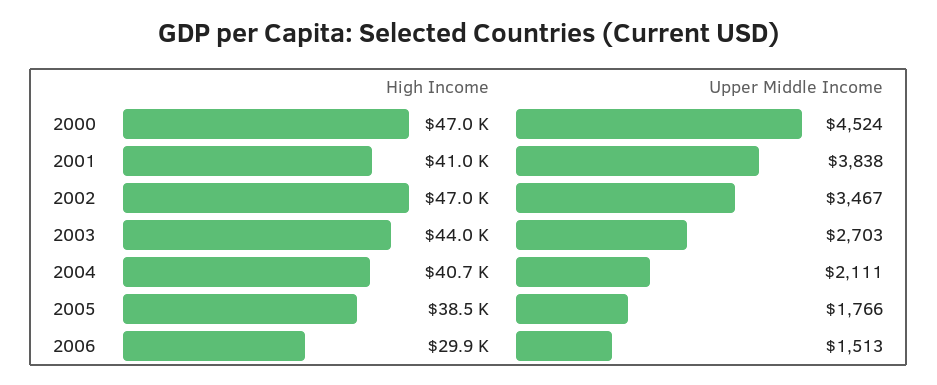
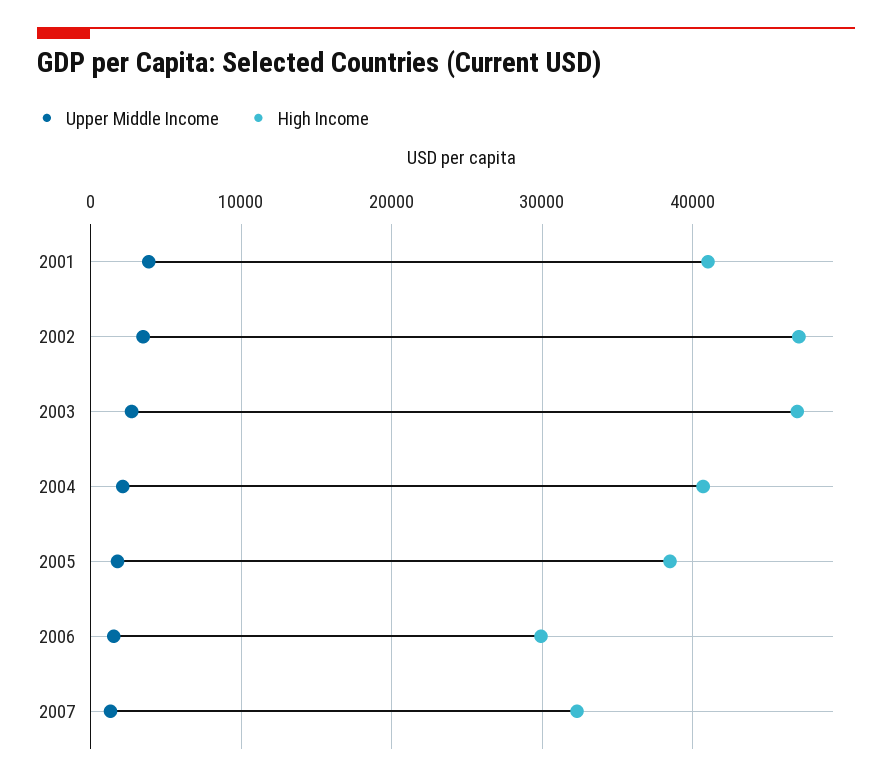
High Income, 2000: 47000 -> none
Upper Middle Income, 2000: 4524 -> none
High Income, 2003: 44000 -> 47000
Upper Middle Income, 2007: none -> 1000
High Income, 2007: none -> 32000

